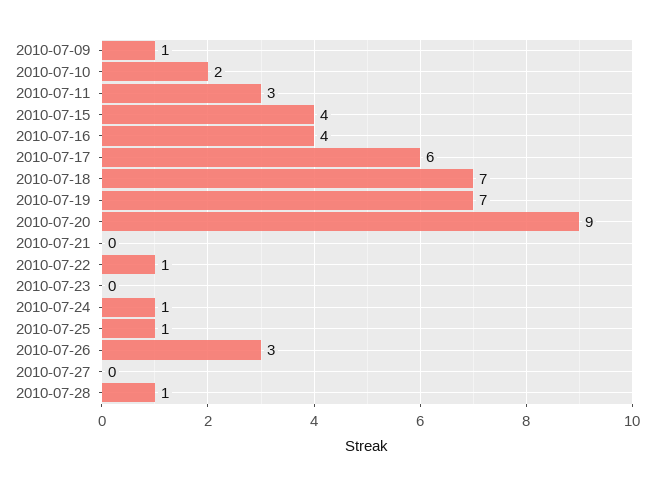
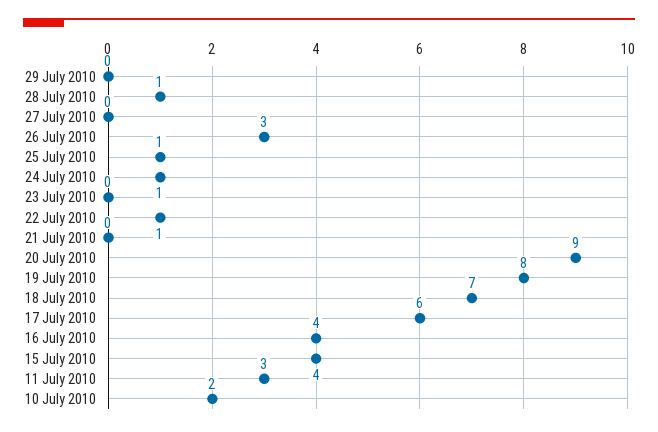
2010-07-09: 1 -> none
2010-07-19: 7 -> 8
29 July 2010: none -> 0

